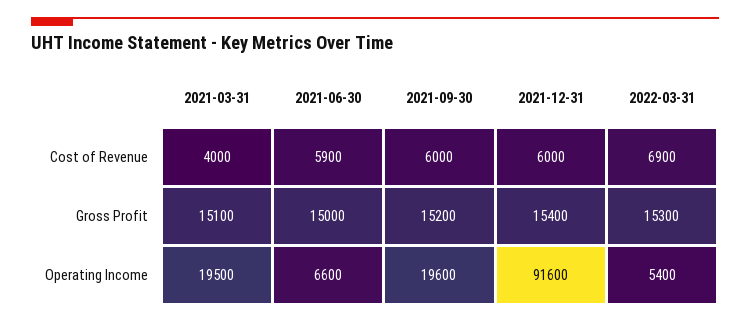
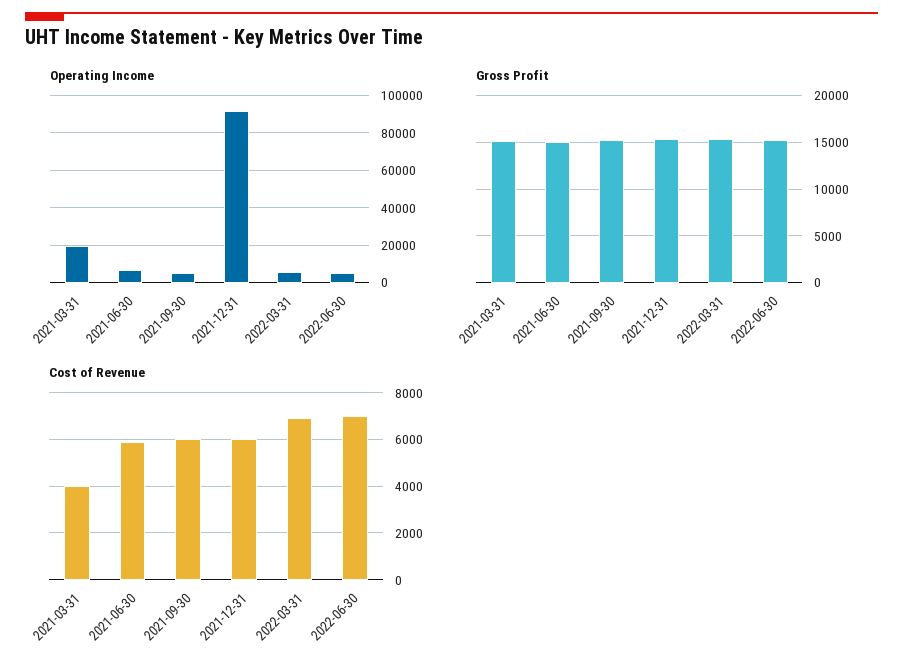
Operating Income, 2021-09-30: 19600 -> 5000
Operating Income, 2022-06-30: none -> 5000
Gross Profit, 2022-06-30: none -> 15000
Cost of Revenue, 2022-06-30: none -> 7000

